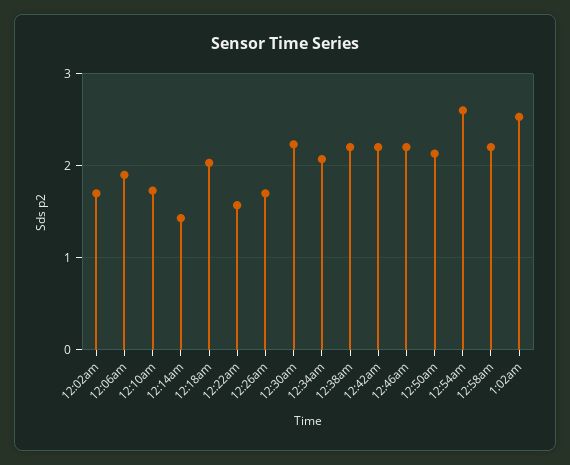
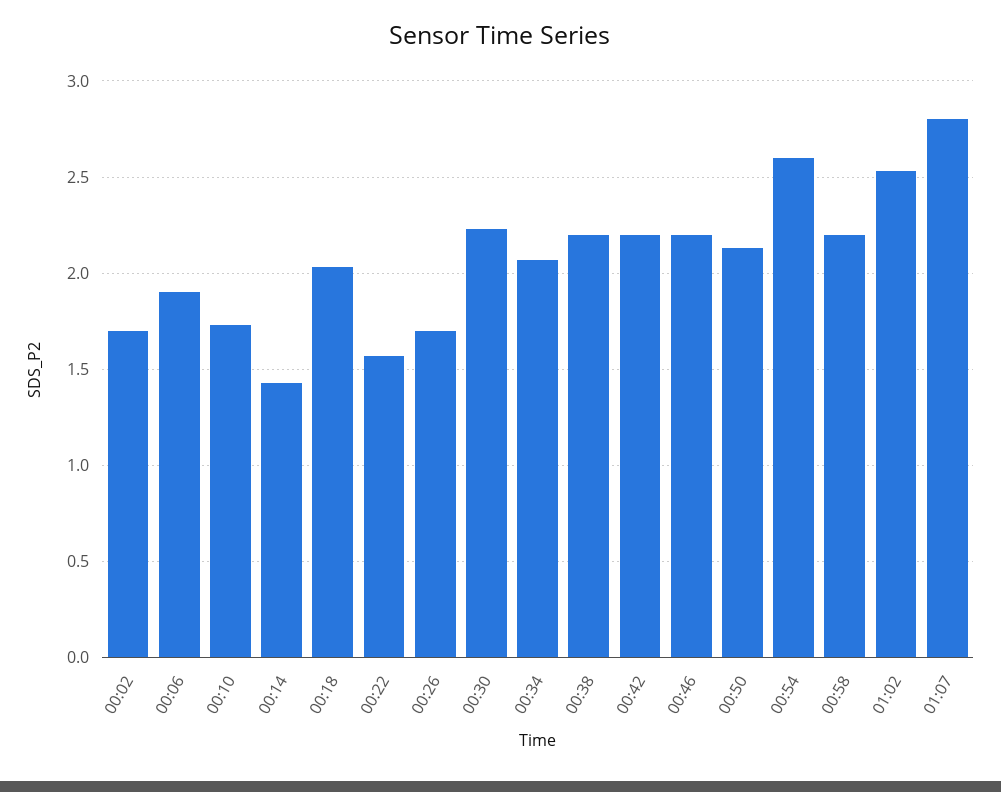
01:07: none -> 2.8

